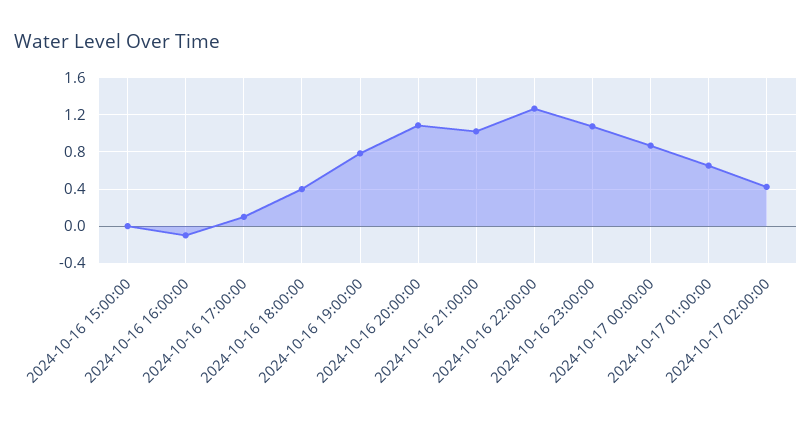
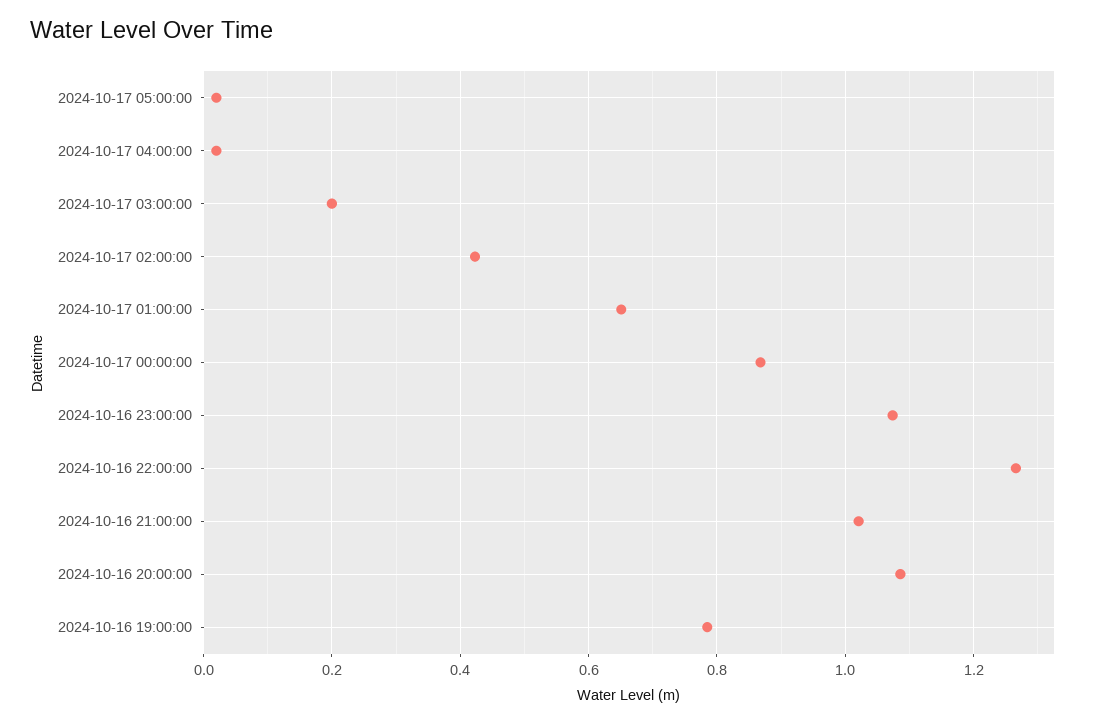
2024-10-16 15:00:00: 0 -> none
2024-10-16 16:00:00: -0.1 -> none
2024-10-16 17:00:00: 0.1 -> none
2024-10-16 18:00:00: 0.4 -> none
2024-10-17 05:00:00: none -> 0.02
2024-10-17 04:00:00: none -> 0.02
2024-10-17 03:00:00: none -> 0.2

